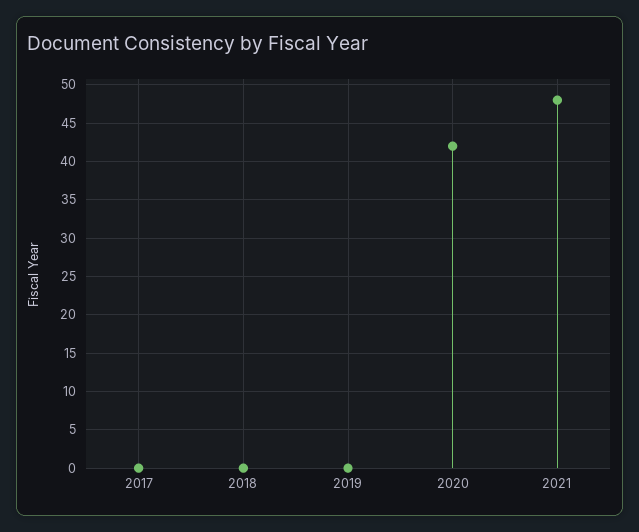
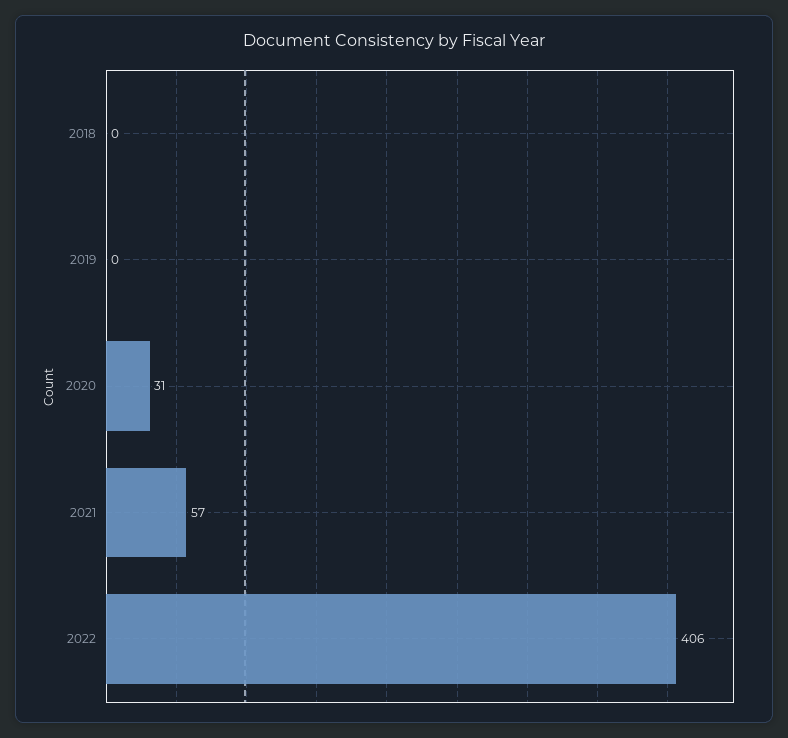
2017: 0 -> none
2020: 42 -> 31
2021: 48 -> 57
2022: none -> 406

